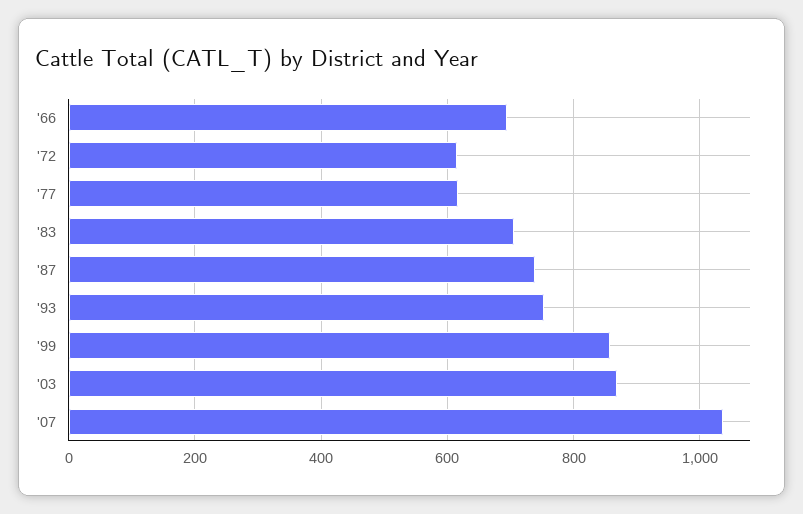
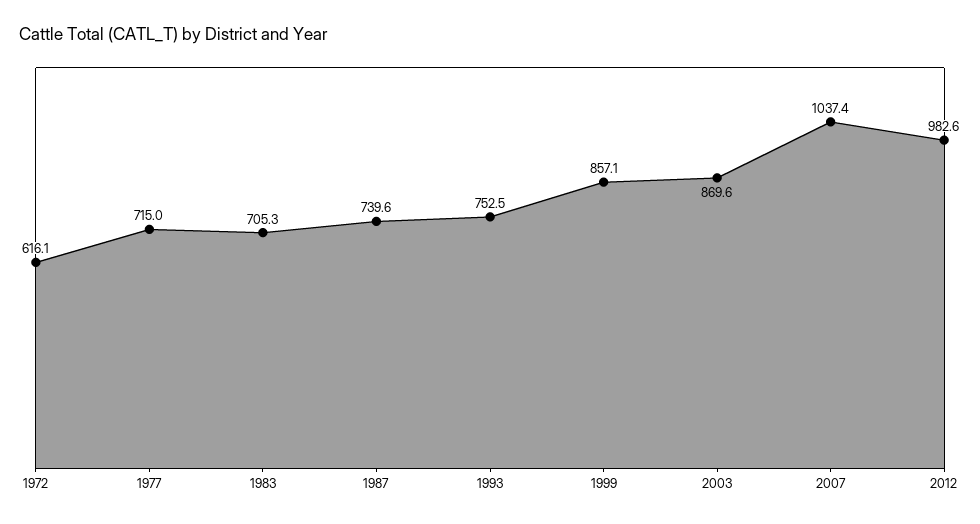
'66: 700 -> none
'77: 620 -> 715
2012: none -> 982.6

